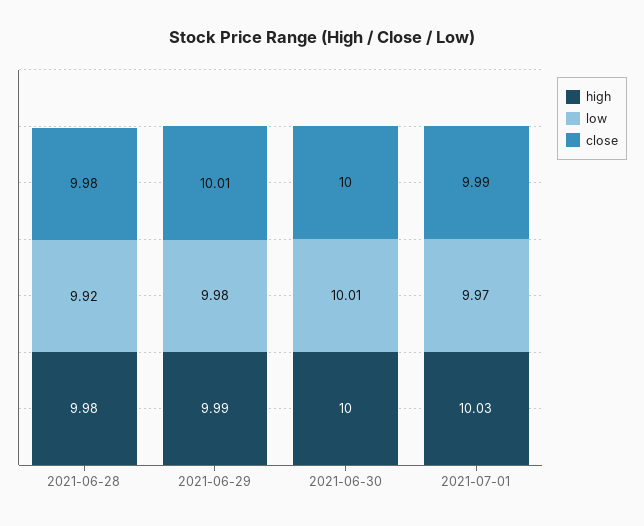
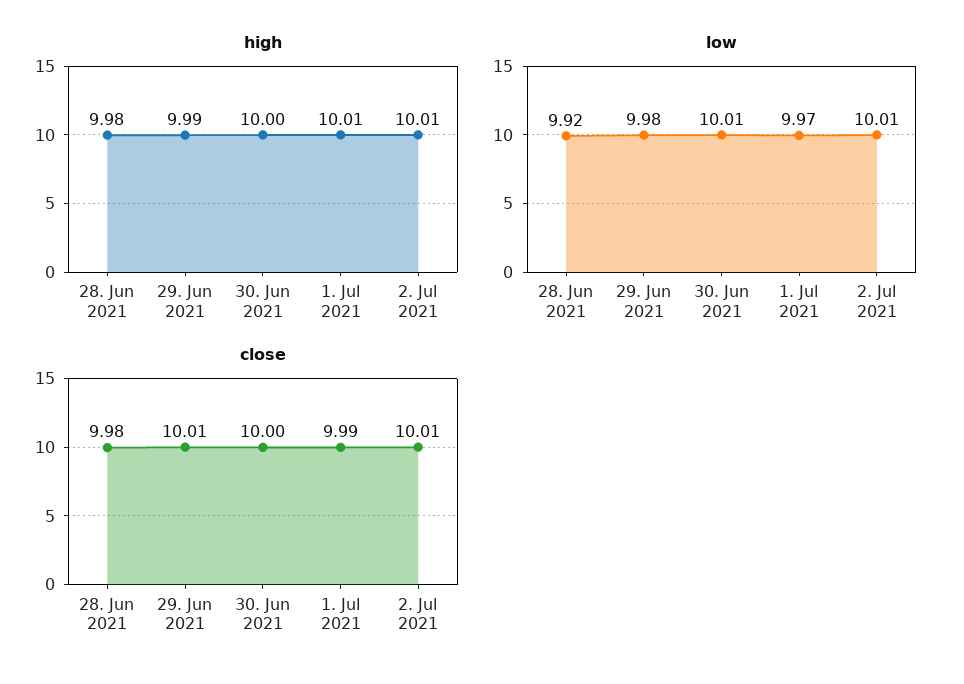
high, 2021-07-01: 10.03 -> 10.01
high, 2. Jul 2021: none -> 10.01
low, 2. Jul 2021: none -> 10.01
close, 2. Jul 2021: none -> 10.01

